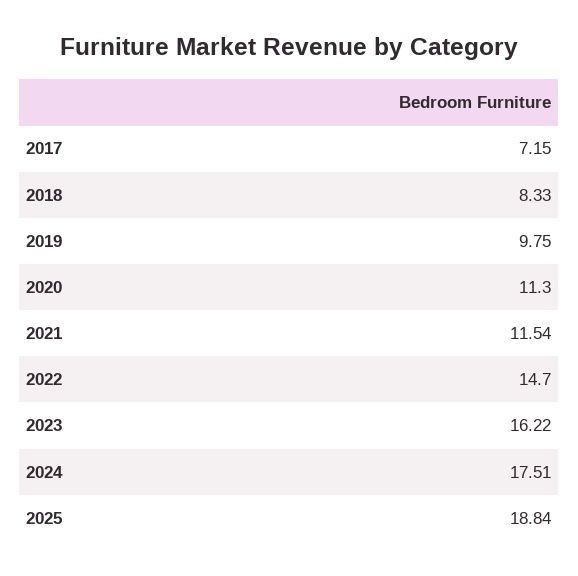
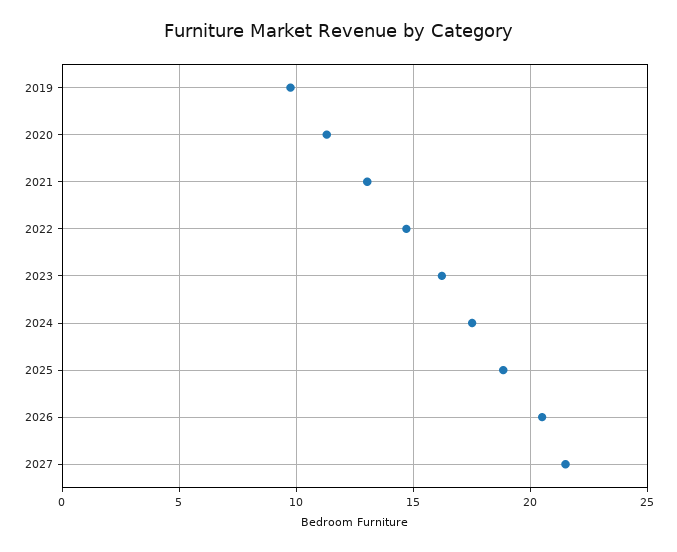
2017: 7.15 -> none
2018: 8.33 -> none
2021: 11.54 -> 13
2026: none -> 20.5
2027: none -> 21.5

